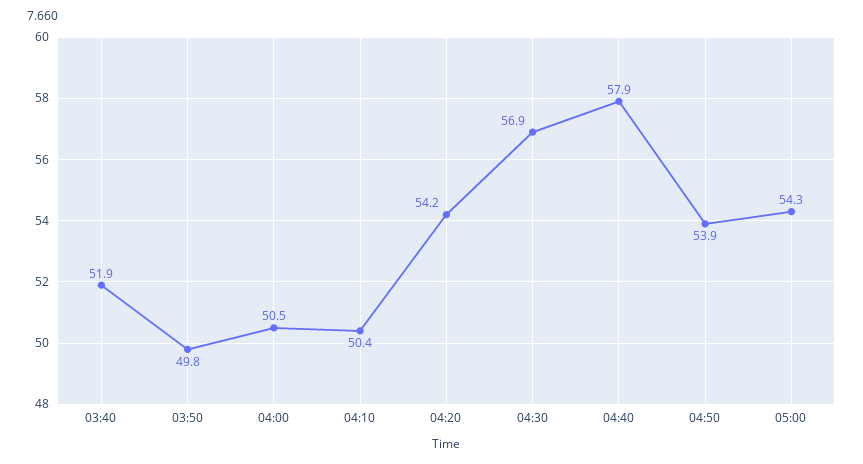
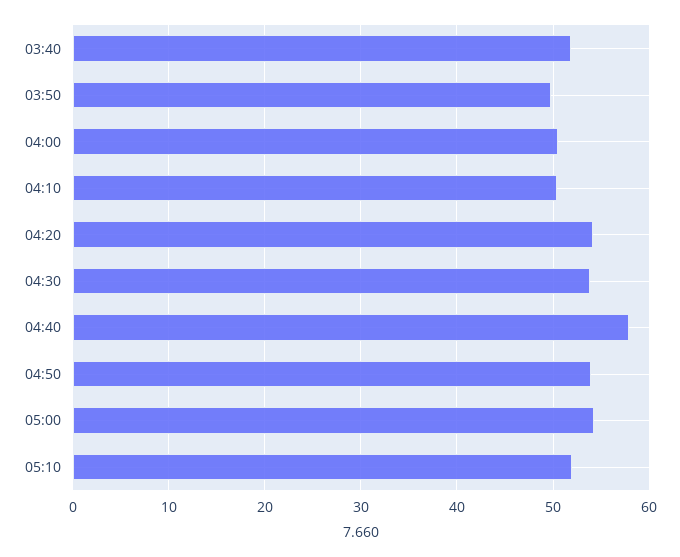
04:30: 56.9 -> 54
05:10: none -> 52

